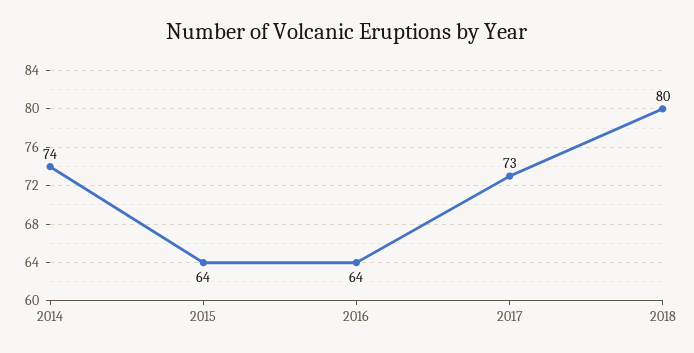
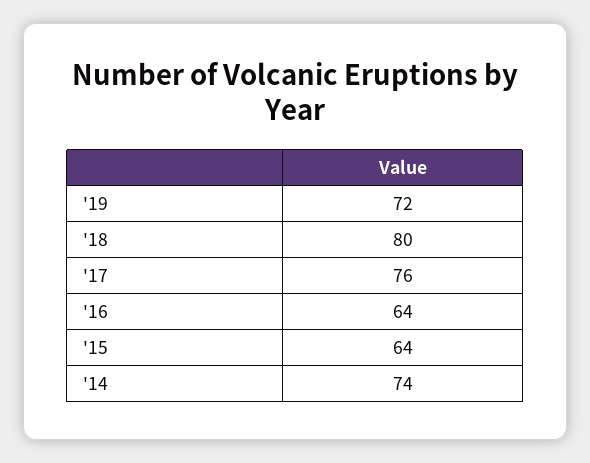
2017: 73 -> 76
'19: none -> 72

